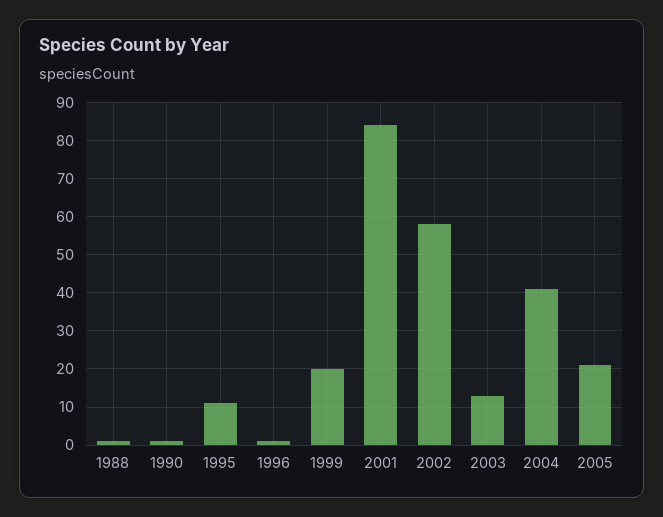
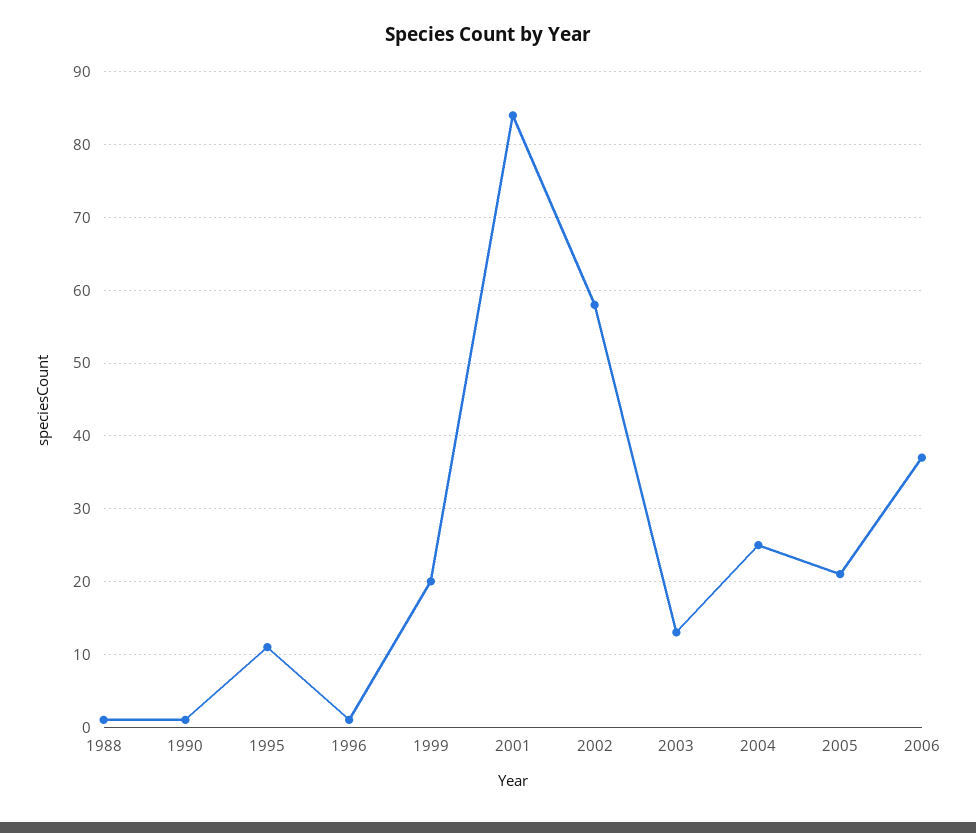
2004: 40 -> 25
2006: none -> 37

